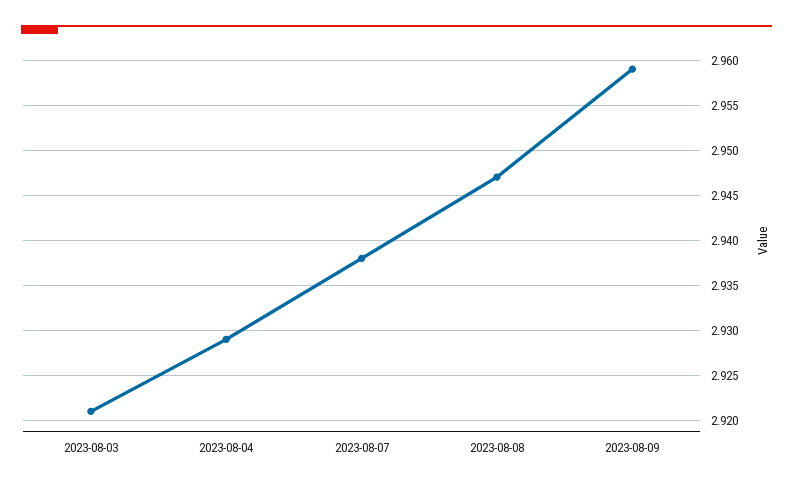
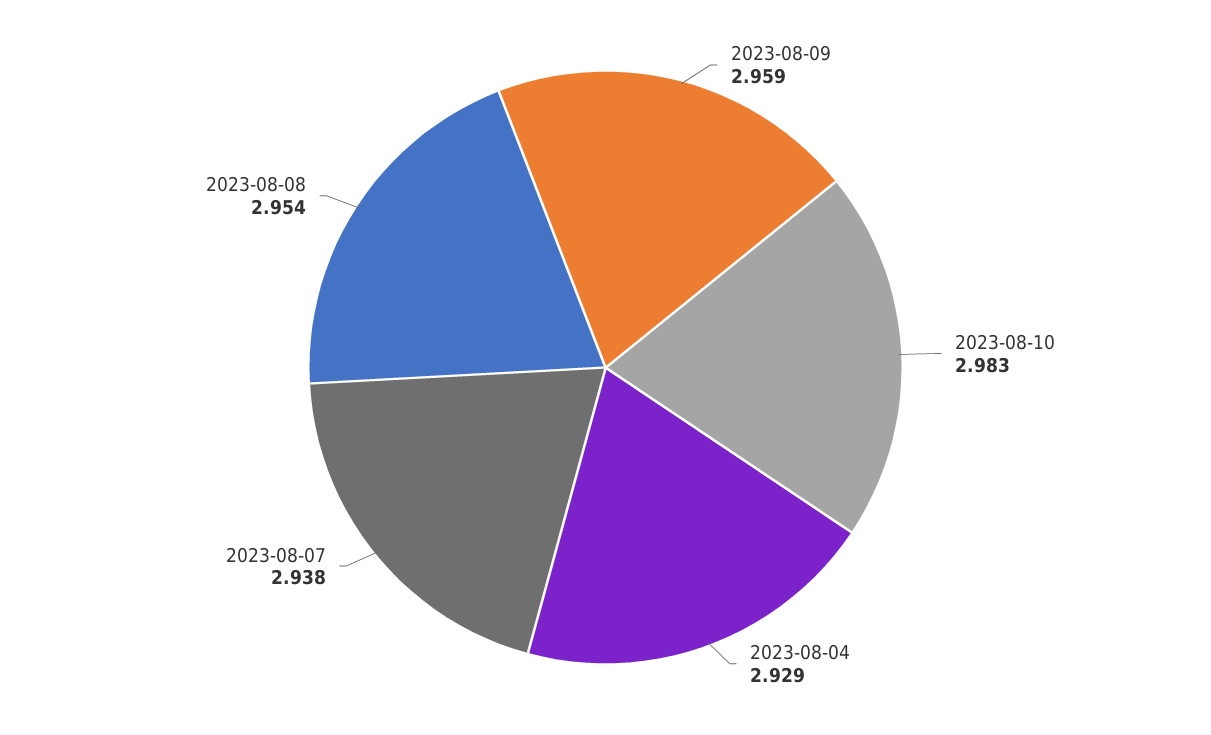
2023-08-03: 2.921 -> none
2023-08-08: 2.947 -> 2.954
2023-08-10: none -> 2.983

